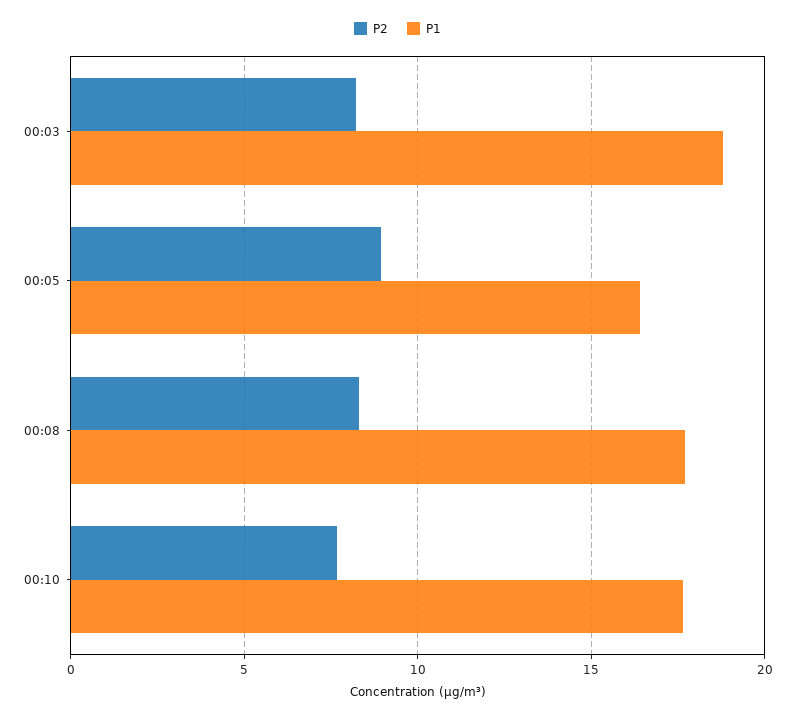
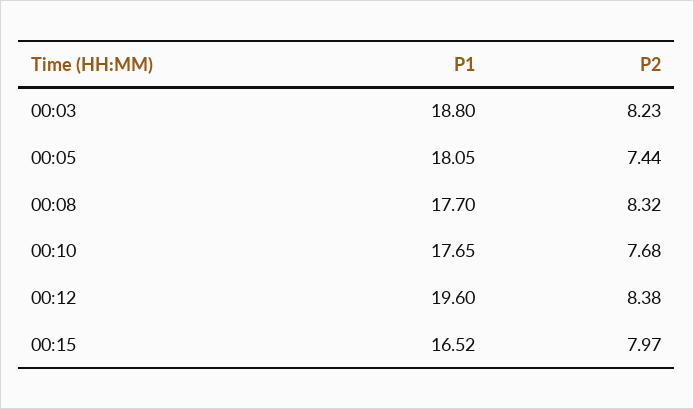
P2, 00:05: 9 -> 7.44
P1, 00:05: 16.5 -> 18.05
P1, 00:12: none -> 19.6
P2, 00:12: none -> 8.38
P1, 00:15: none -> 16.52
P2, 00:15: none -> 7.97

